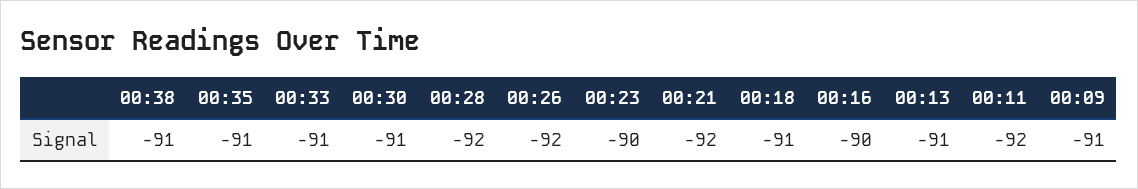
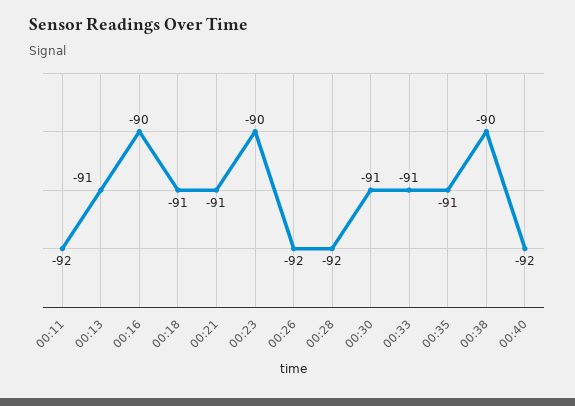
00:38: -91 -> -90
00:21: -92 -> -91
00:09: -91 -> none
00:40: none -> -92

